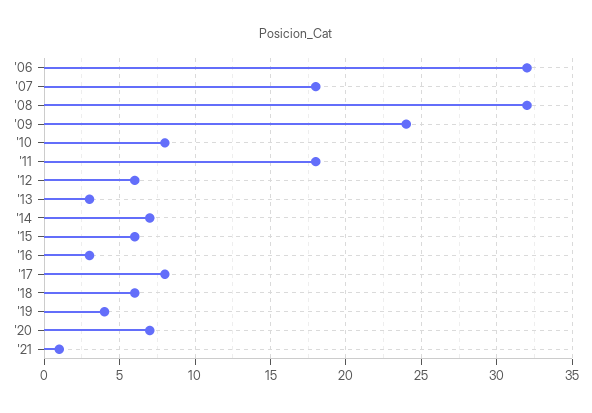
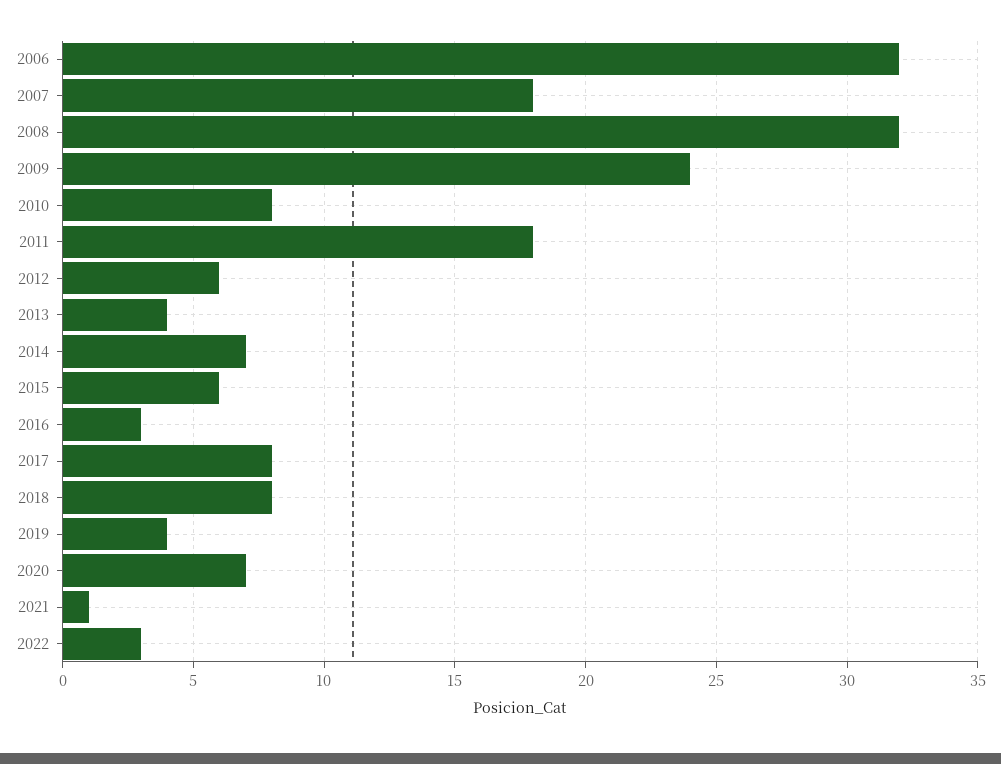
'13: 3 -> 4
'18: 6 -> 8
2022: none -> 3

